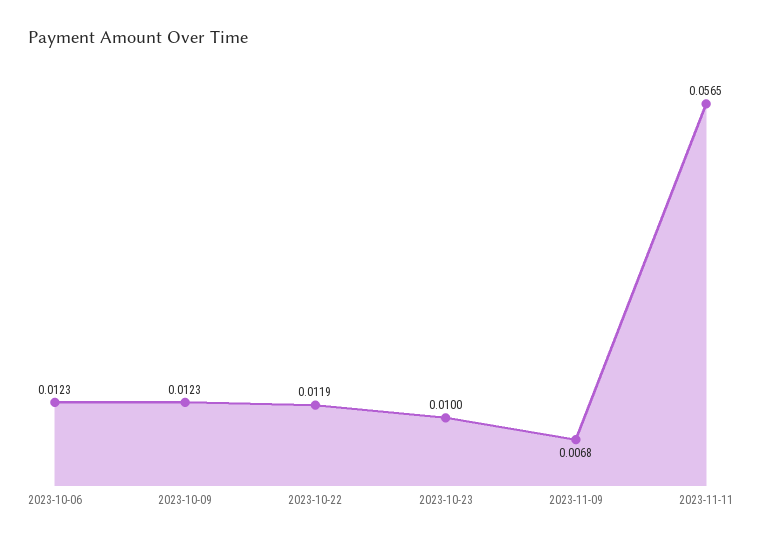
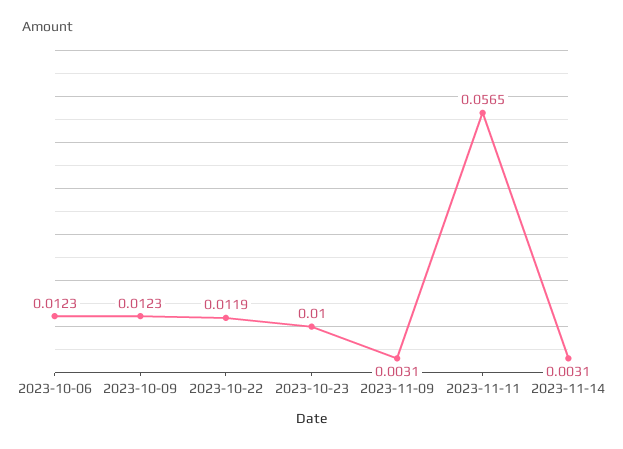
2023-11-09: 0.0068 -> 0.0031
2023-11-14: none -> 0.0031

